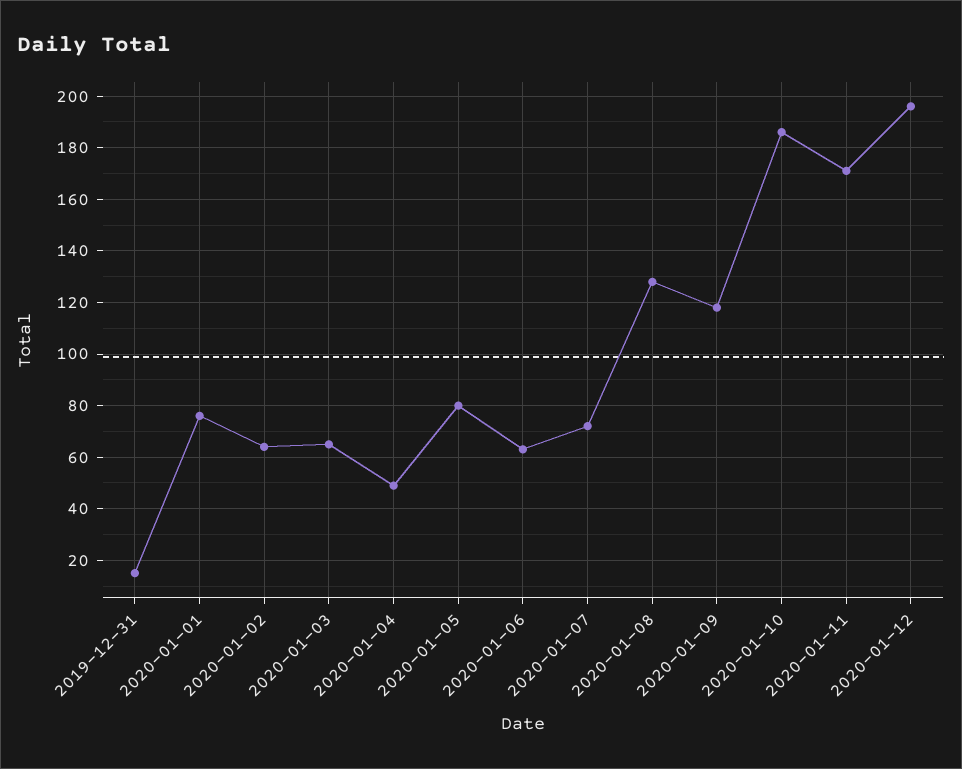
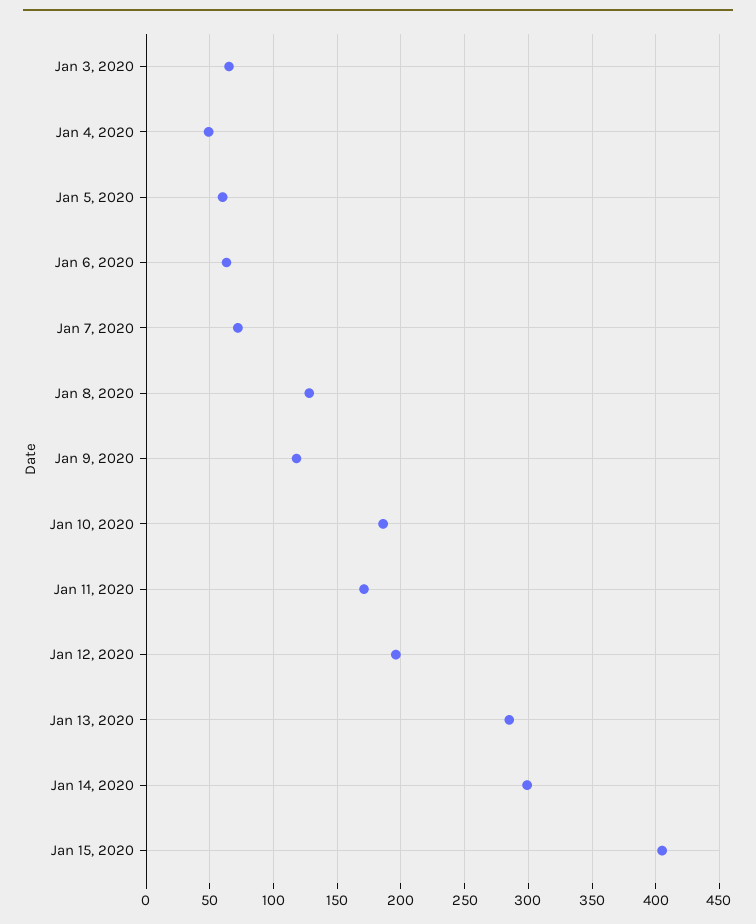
2019-12-31: 15 -> none
2020-01-01: 75 -> none
2020-01-02: 65 -> none
2020-01-05: 80 -> 60
Jan 13, 2020: none -> 285
Jan 14, 2020: none -> 300
Jan 15, 2020: none -> 405

